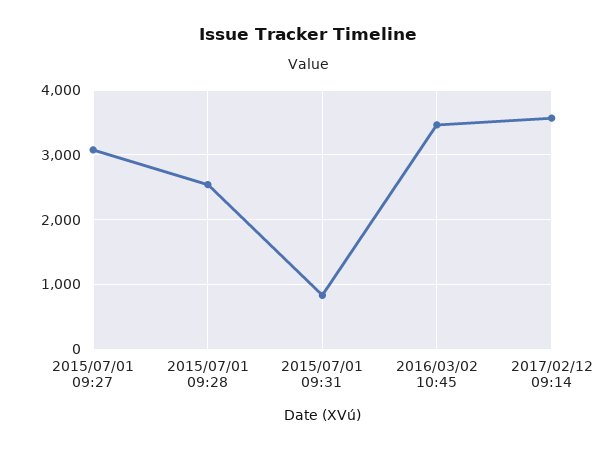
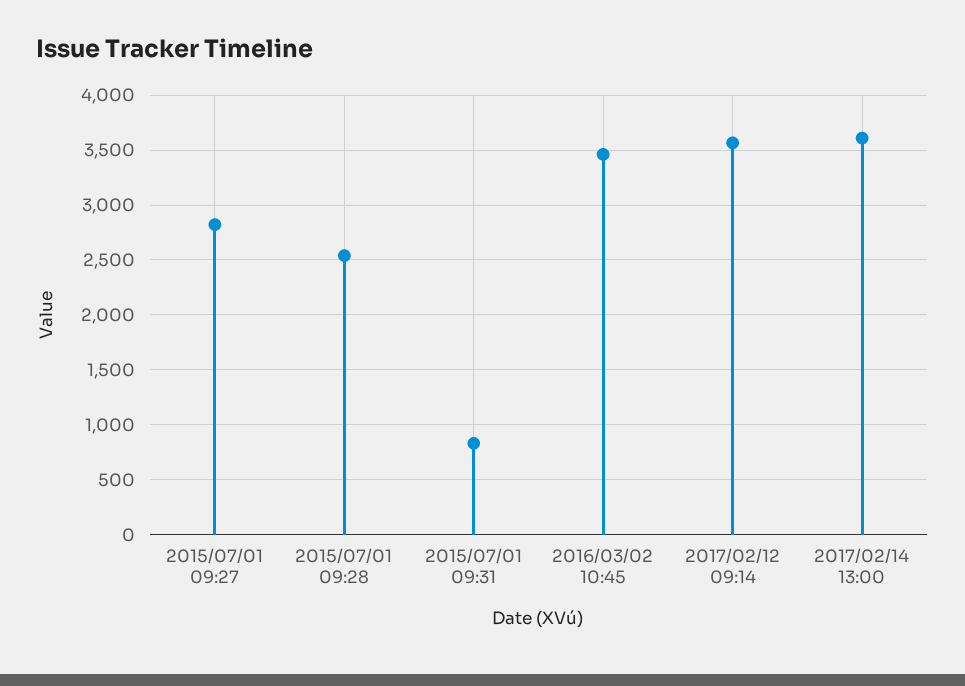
2015/07/01 09:27: 3100 -> 2800
2017/02/14 13:00: none -> 3600

